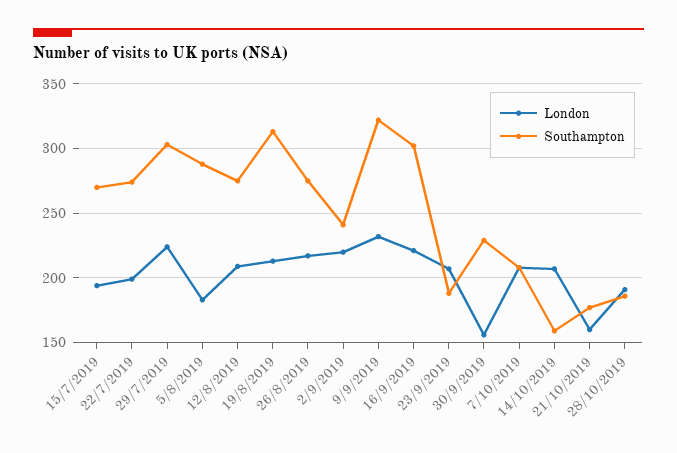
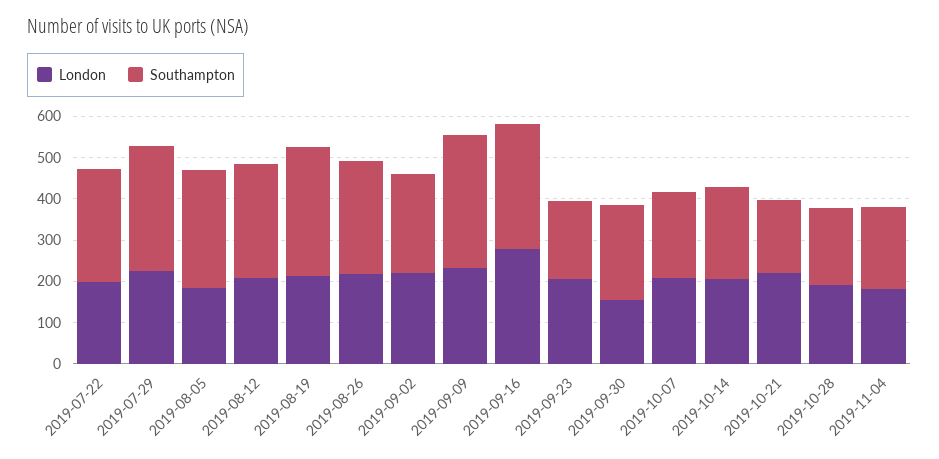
London, 15/7/2019: 195 -> none
Southampton, 15/7/2019: 270 -> none
London, 16/9/2019: 220 -> 280
Southampton, 14/10/2019: 160 -> 220
London, 21/10/2019: 160 -> 220
London, 2019-11-04: none -> 180
Southampton, 2019-11-04: none -> 200

